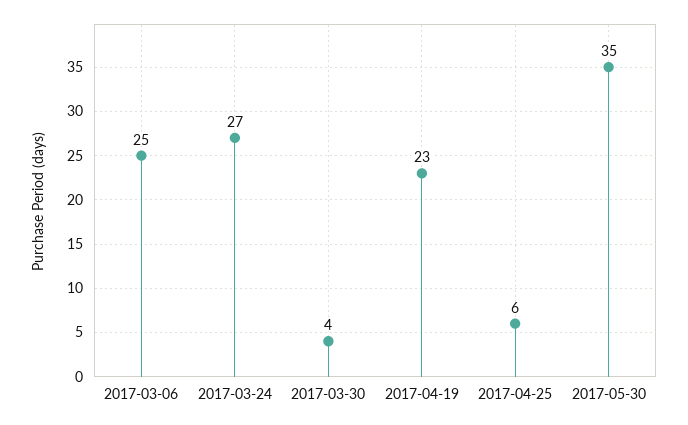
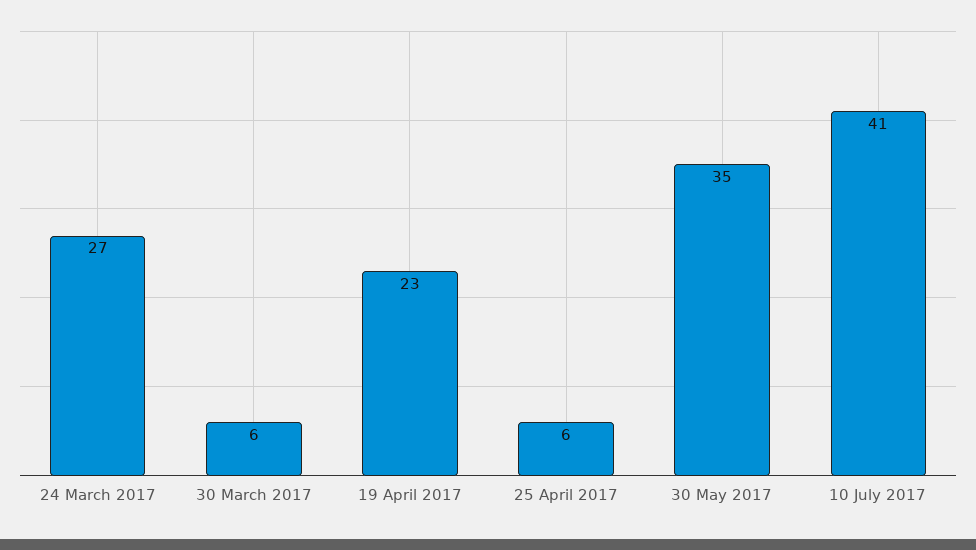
2017-03-06: 25 -> none
2017-03-30: 4 -> 6
10 July 2017: none -> 41

